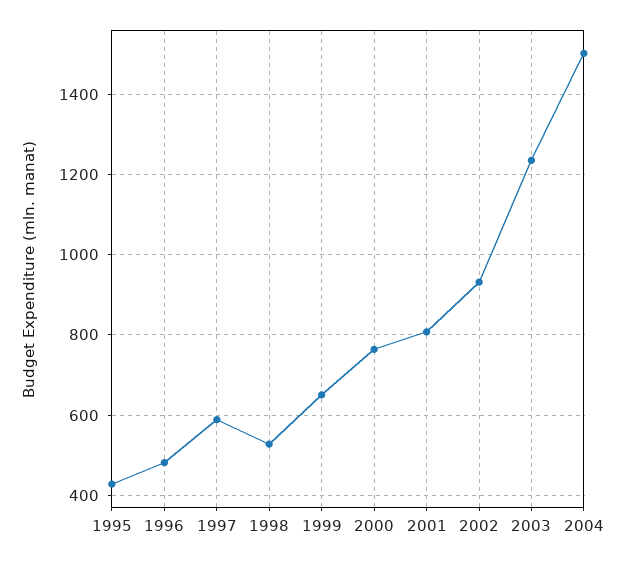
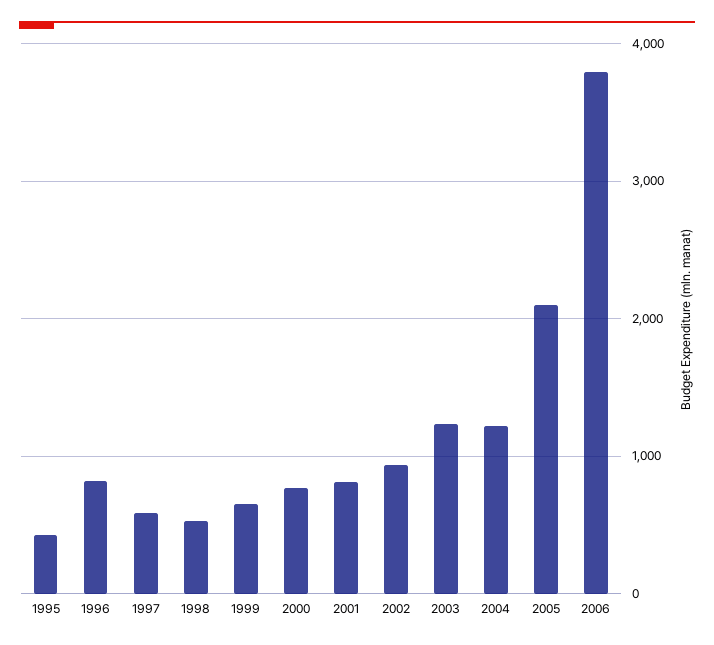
1996: 480 -> 800
2004: 1500 -> 1200
2005: none -> 2100
2006: none -> 3800

